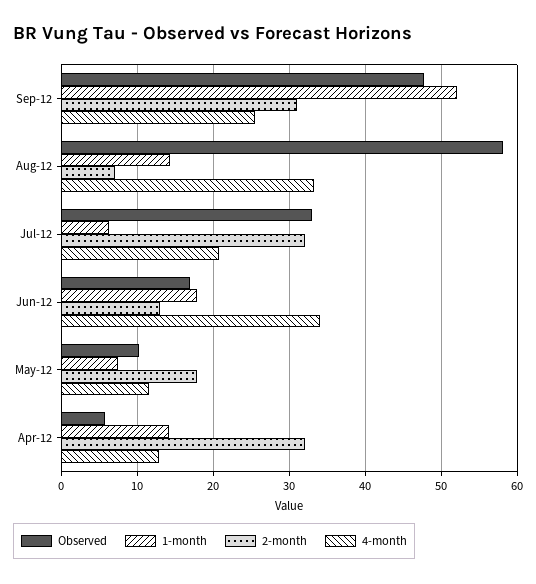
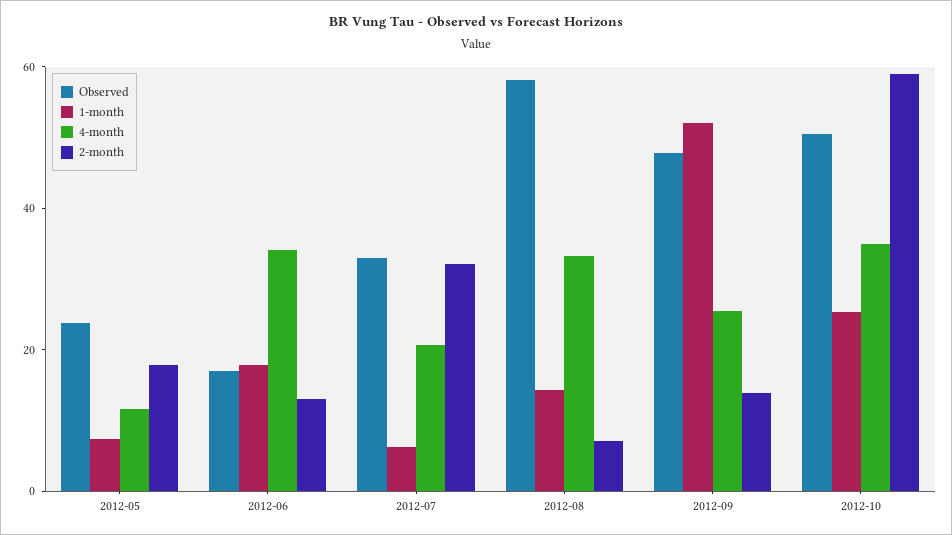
2-month, Sep-12: 31 -> 15
Observed, May-12: 10 -> 25
Observed, Apr-12: 6 -> none
1-month, Apr-12: 14 -> none
2-month, Apr-12: 32 -> none
4-month, Apr-12: 13 -> none
Observed, 2012-10: none -> 50
1-month, 2012-10: none -> 25
4-month, 2012-10: none -> 35
2-month, 2012-10: none -> 60

